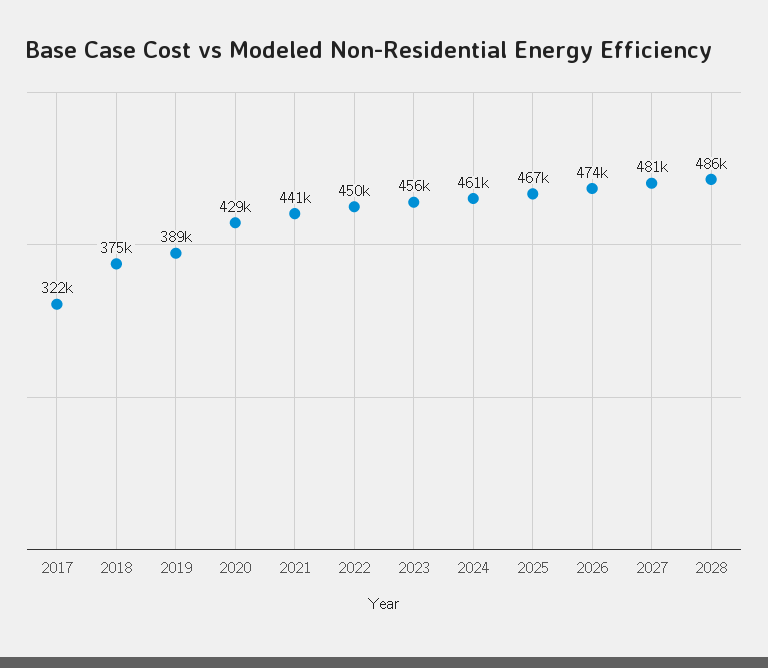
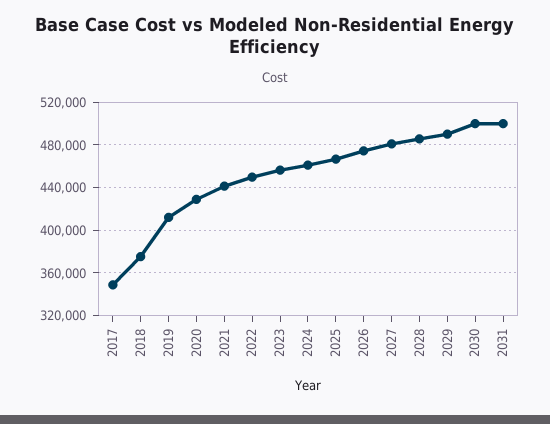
2017: 322000 -> 350000
2019: 389000 -> 410000
2029: none -> 490000
2030: none -> 500000
2031: none -> 500000

